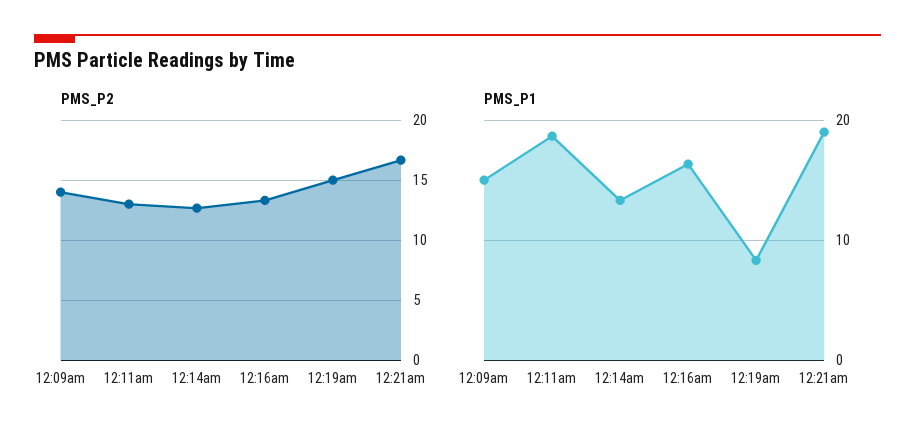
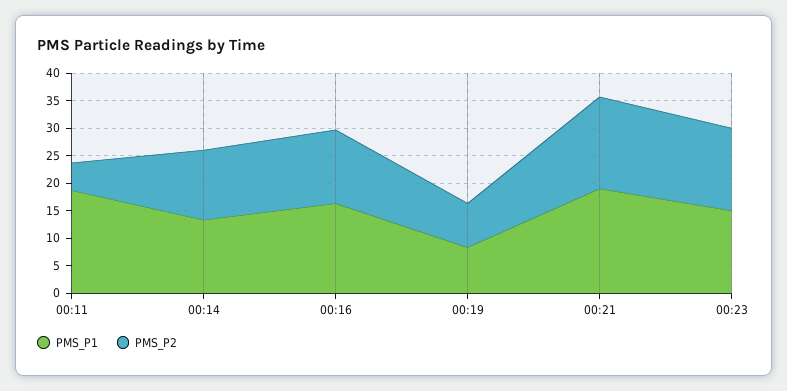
PMS_P2, 12:09am: 14 -> none
PMS_P2, 12:11am: 13 -> 5
PMS_P2, 12:19am: 15 -> 7.5
PMS_P1, 12:09am: 15 -> none
PMS_P1, 00:23: none -> 15
PMS_P2, 00:23: none -> 15

